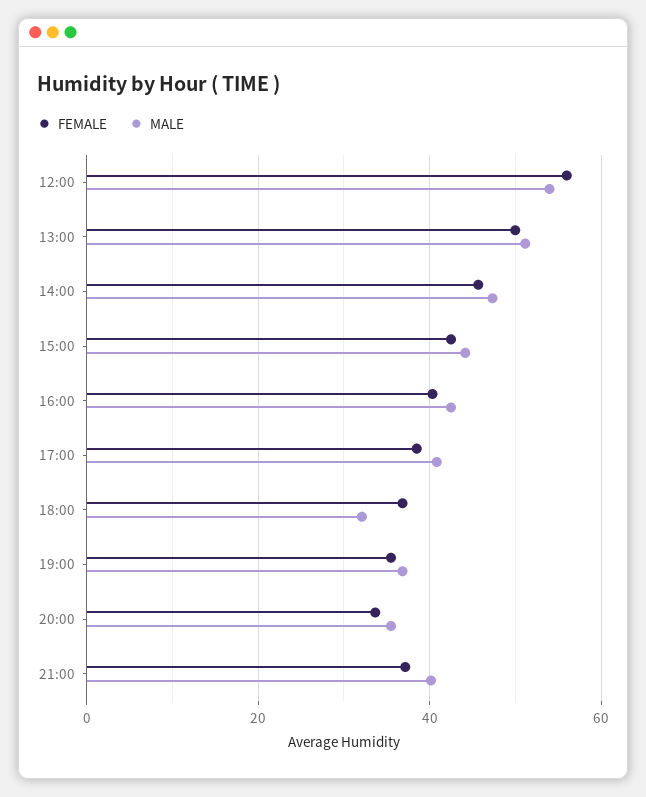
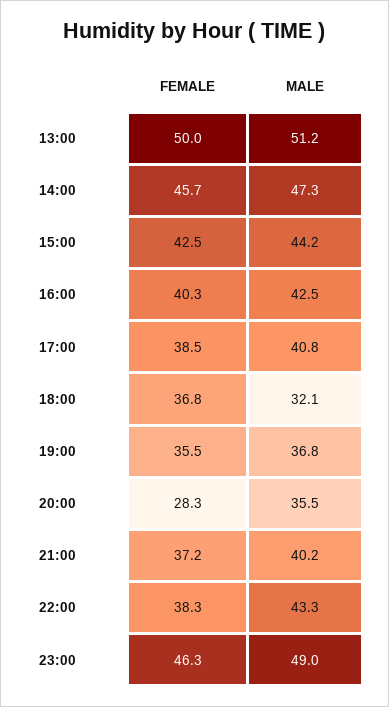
FEMALE, 12:00: 56 -> none
MALE, 12:00: 54 -> none
FEMALE, 20:00: 34 -> 28.3
FEMALE, 22:00: none -> 38.3
MALE, 22:00: none -> 43.3
FEMALE, 23:00: none -> 46.3
MALE, 23:00: none -> 49

